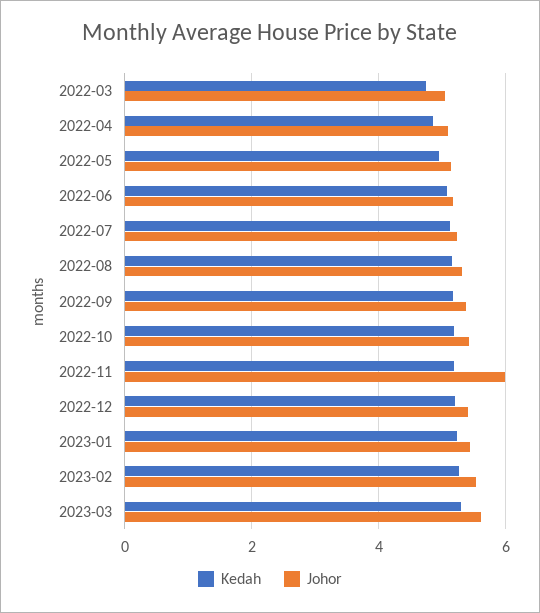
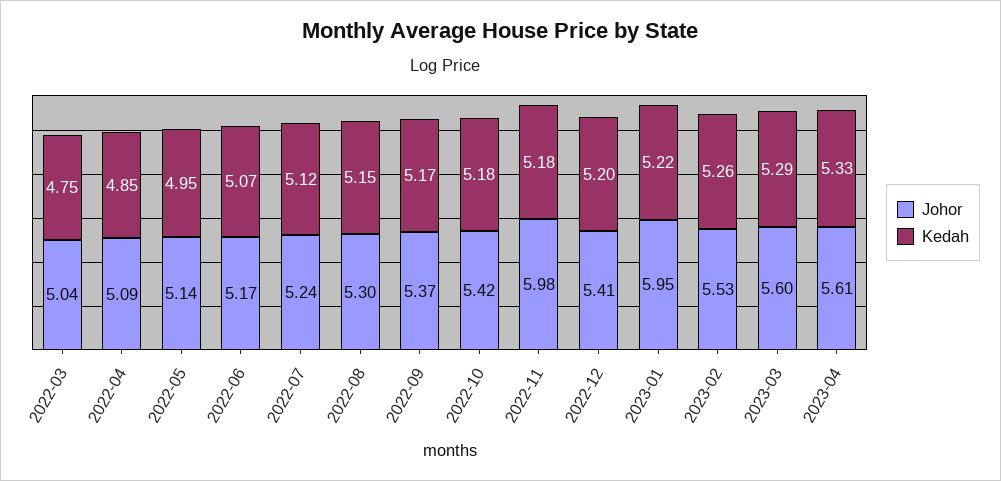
Johor, 2023-01: 5.4 -> 5.95
Johor, 2023-04: none -> 5.61
Kedah, 2023-04: none -> 5.33

